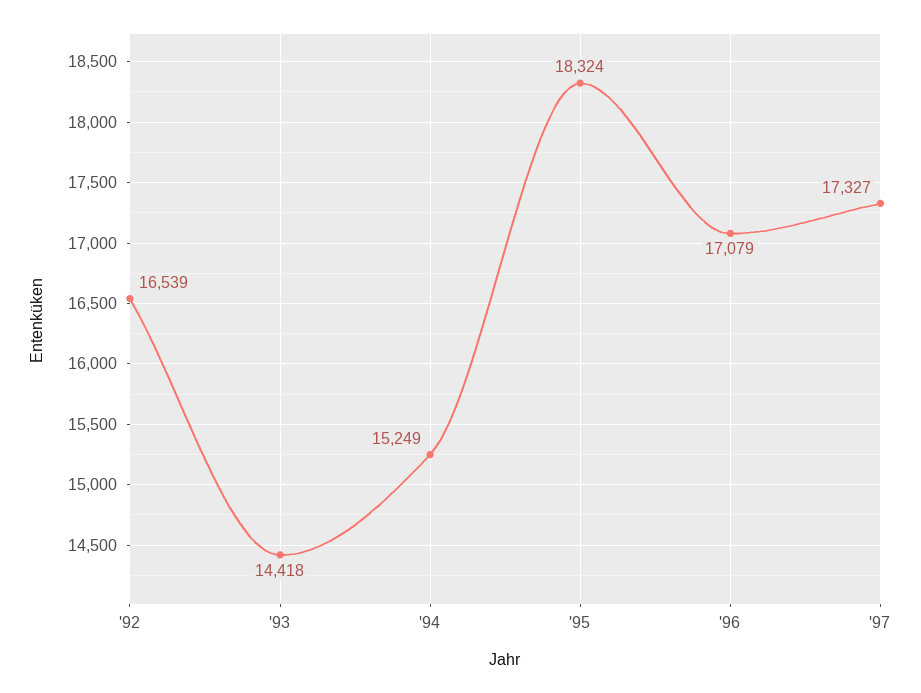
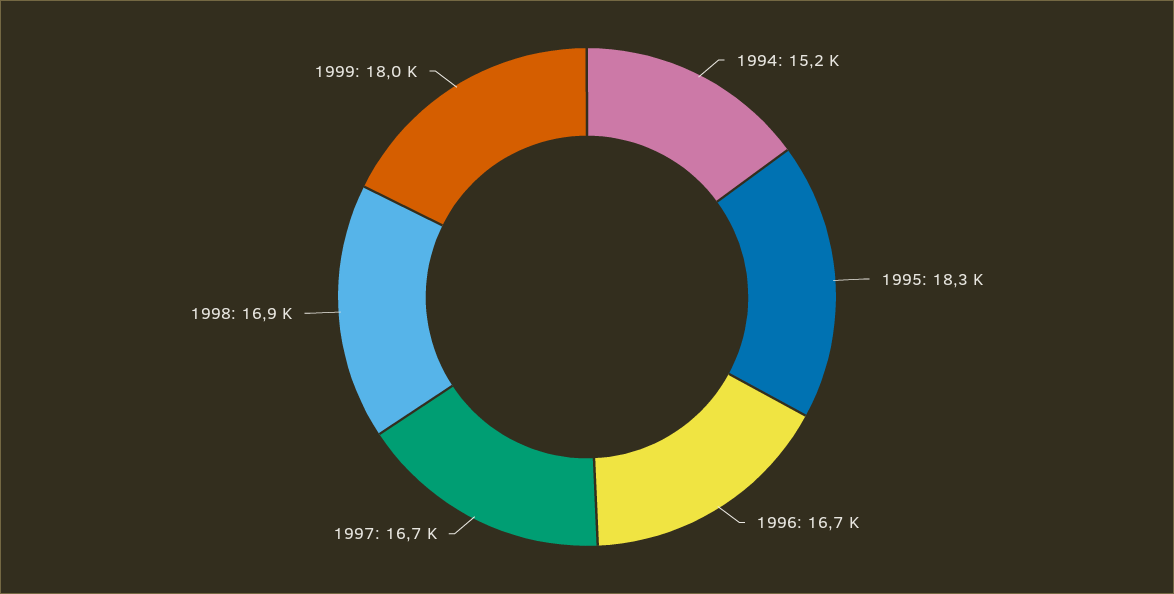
'92: 16539 -> none
'93: 14418 -> none
'96: 17079 -> 16700
'97: 17327 -> 16700
1998: none -> 16900
1999: none -> 18000

